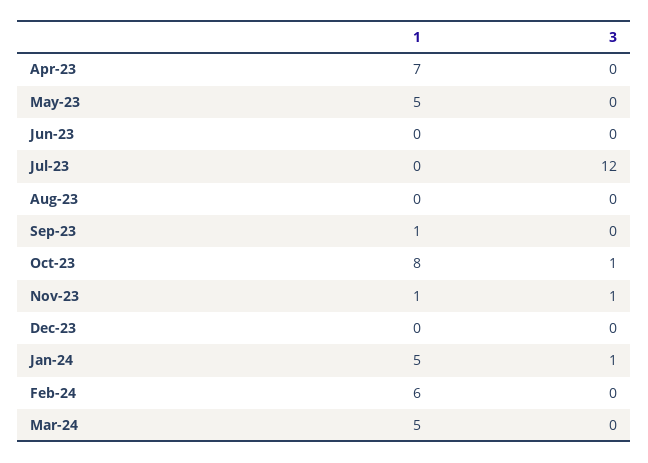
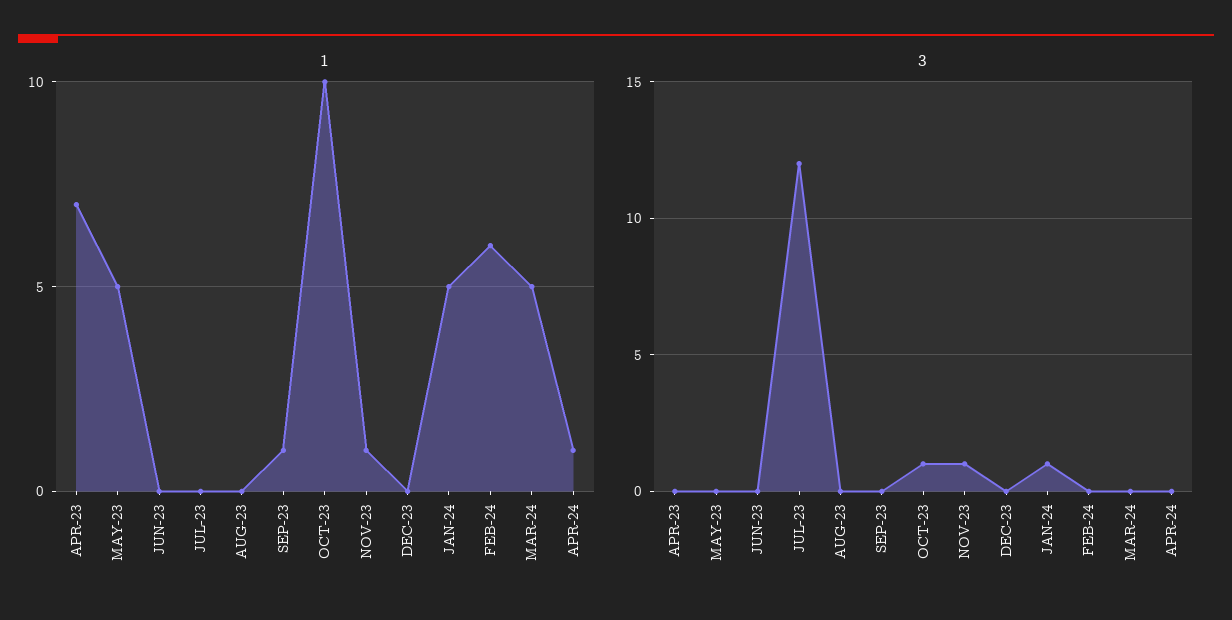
1, Oct-23: 8 -> 10
1, APR-24: none -> 1
3, APR-24: none -> 0

